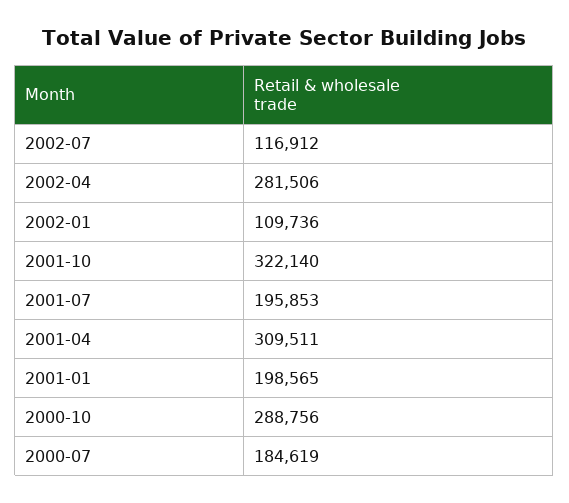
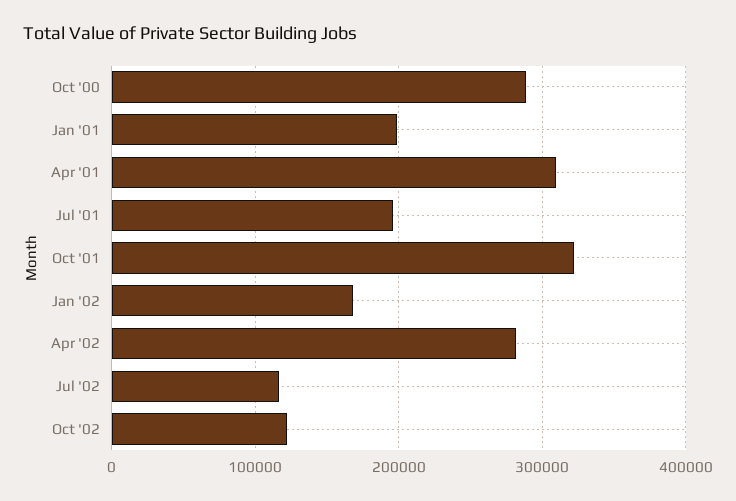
2002-01: 109736 -> 170000
2000-07: 184619 -> none
Oct '02: none -> 120000

